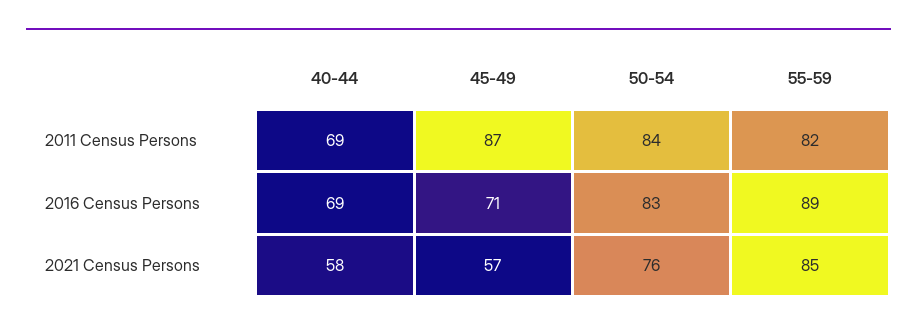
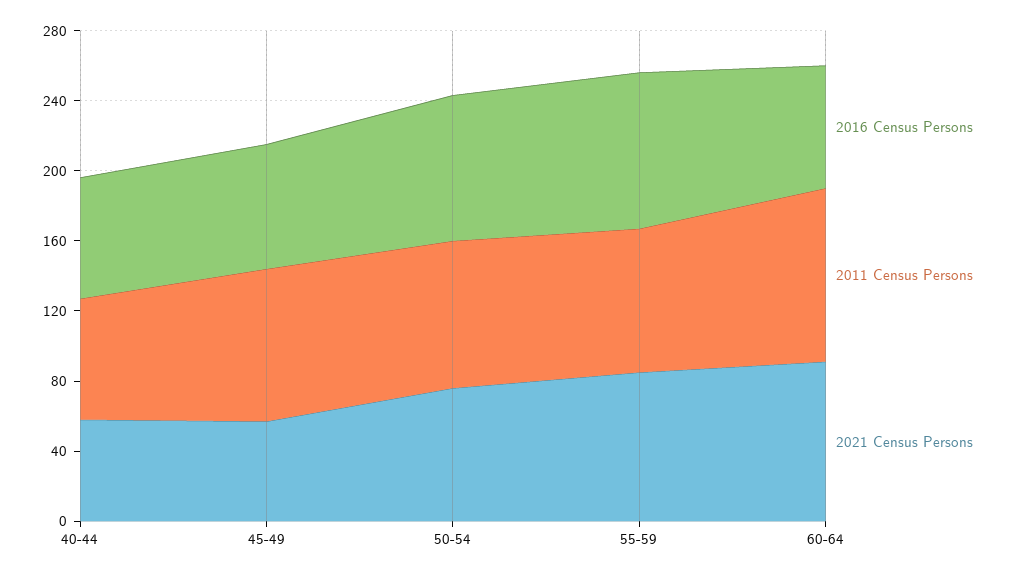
2016 Census Persons, 60-64: none -> 70
2011 Census Persons, 60-64: none -> 100
2021 Census Persons, 60-64: none -> 90

